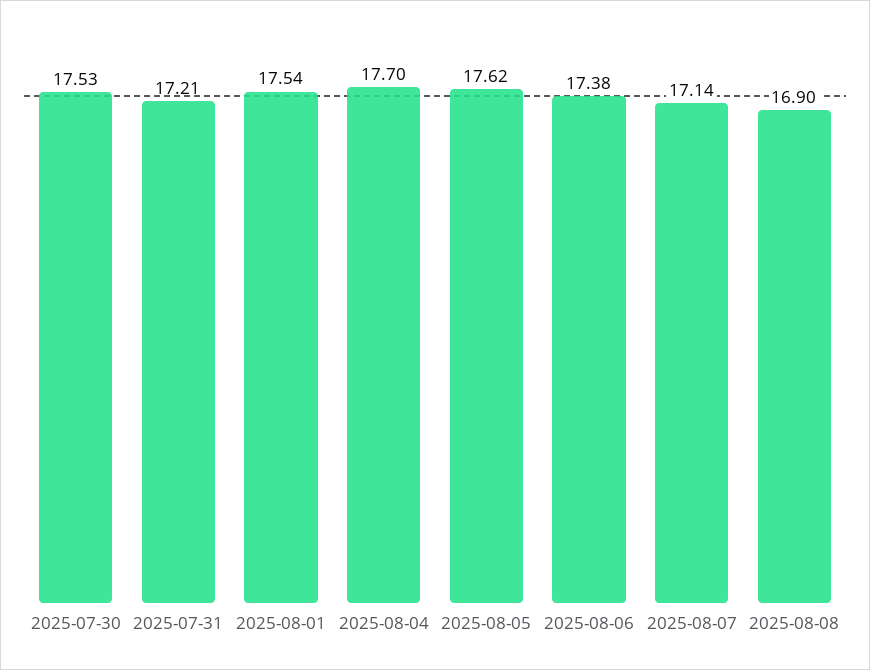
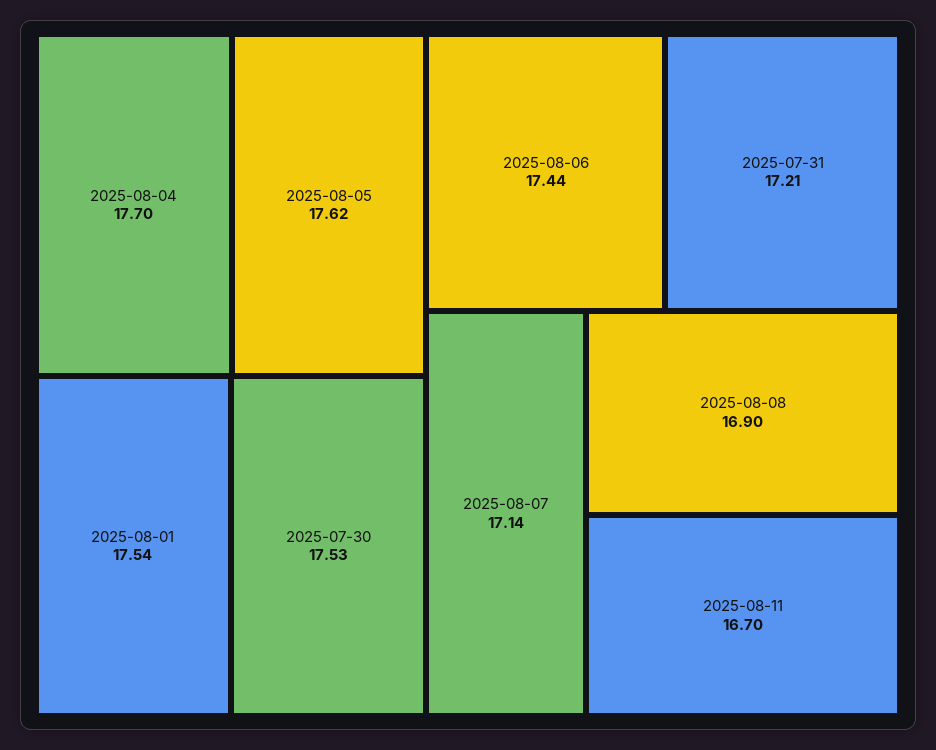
2025-08-06: 17.38 -> 17.44
2025-08-11: none -> 16.7

